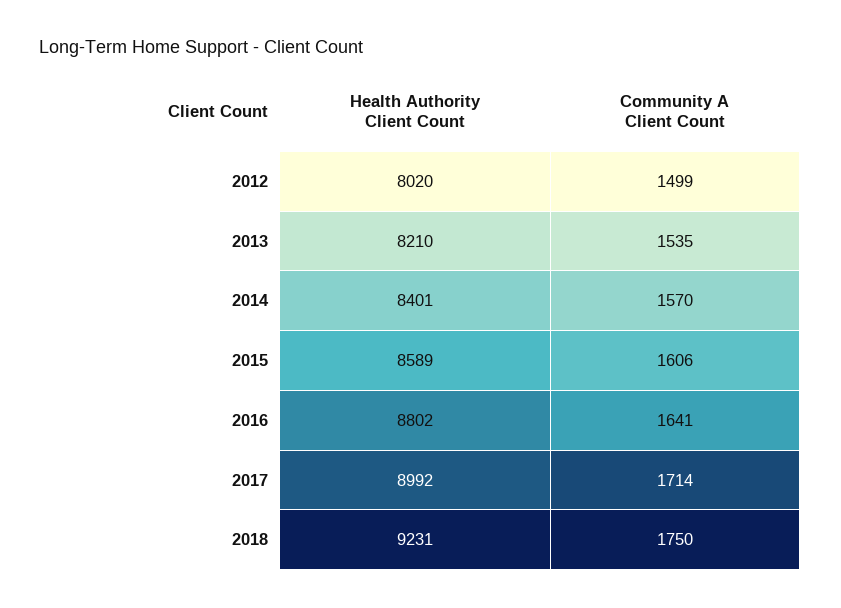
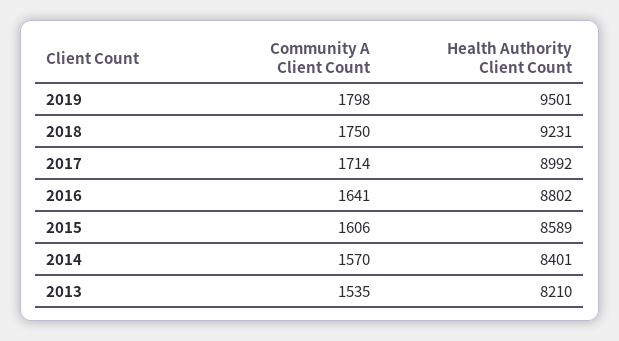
Health Authority Client Count, 2012: 8020 -> none
Community A Client Count, 2012: 1499 -> none
Community A Client Count, 2019: none -> 1798
Health Authority Client Count, 2019: none -> 9501

